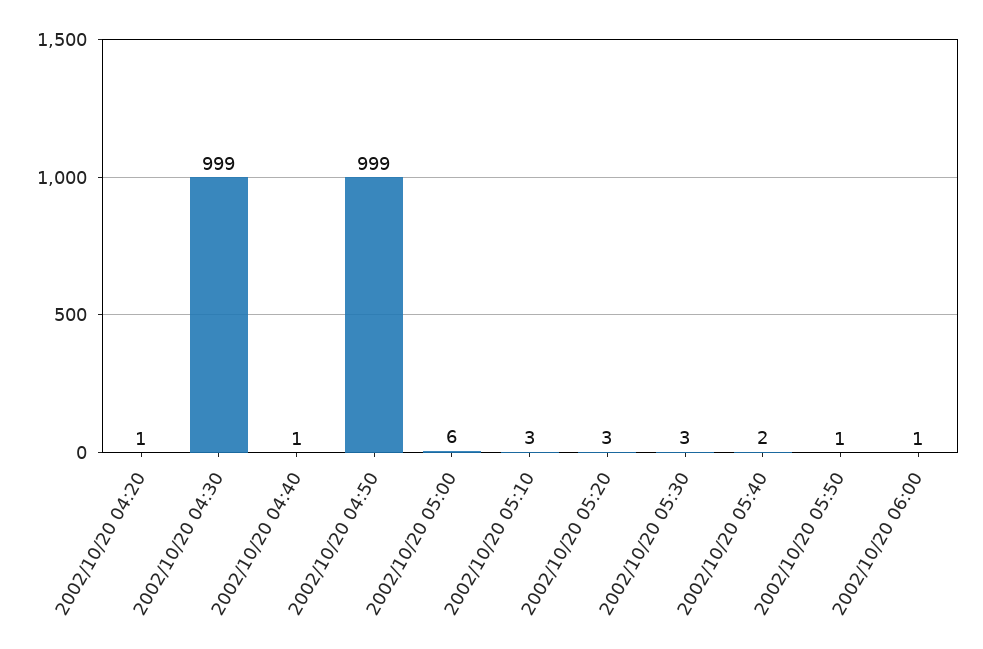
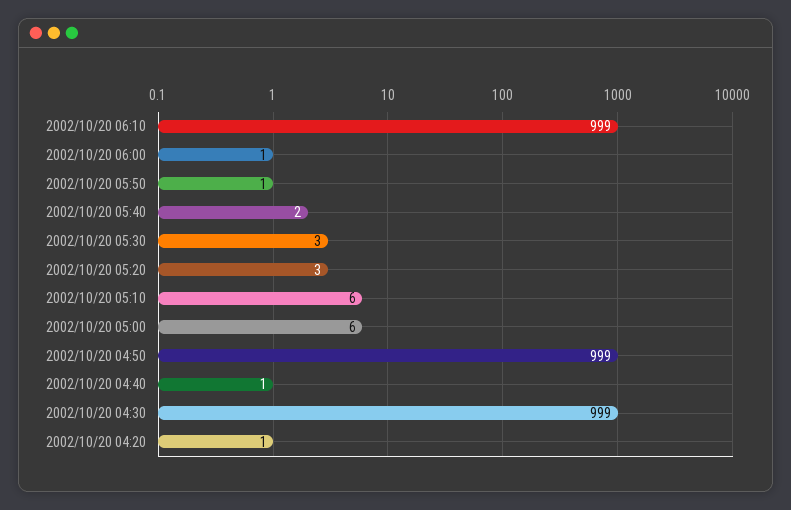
2002/10/20 05:10: 3 -> 6
2002/10/20 06:10: none -> 999

